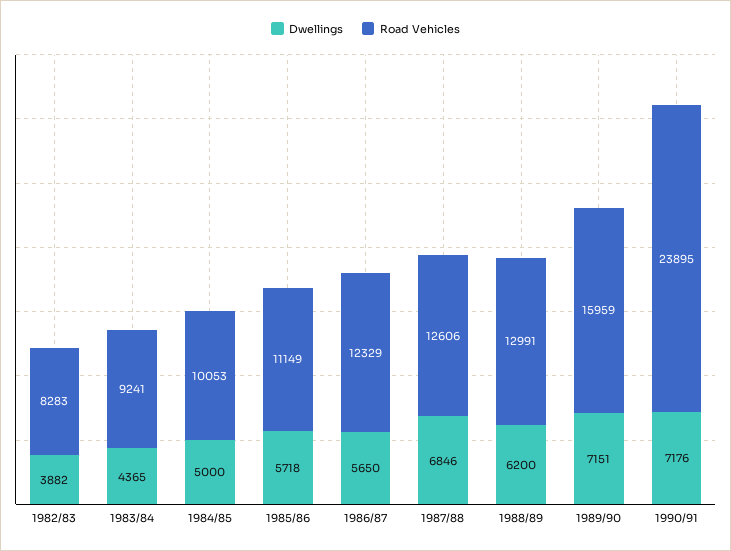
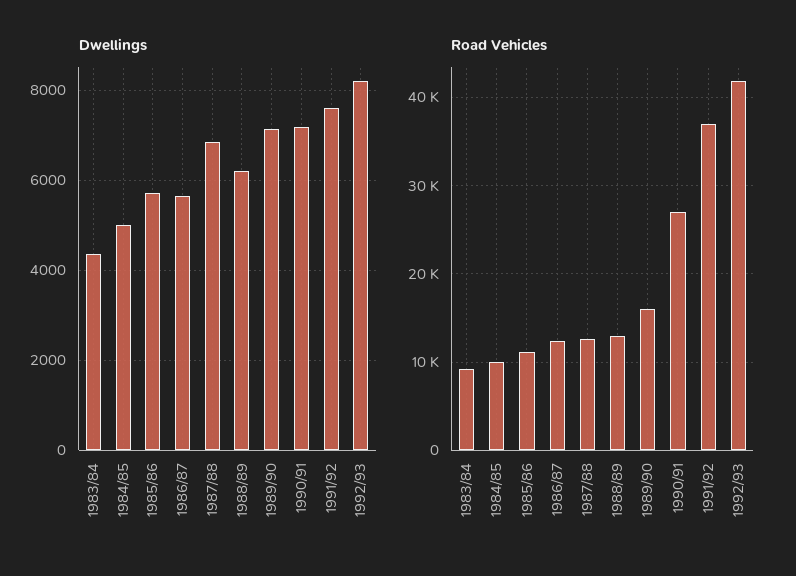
Dwellings, 1982/83: 3882 -> none
Road Vehicles, 1982/83: 8283 -> none
Road Vehicles, 1990/91: 23895 -> 27000
Dwellings, 1991/92: none -> 7600
Dwellings, 1992/93: none -> 8200
Road Vehicles, 1991/92: none -> 37000
Road Vehicles, 1992/93: none -> 42000

